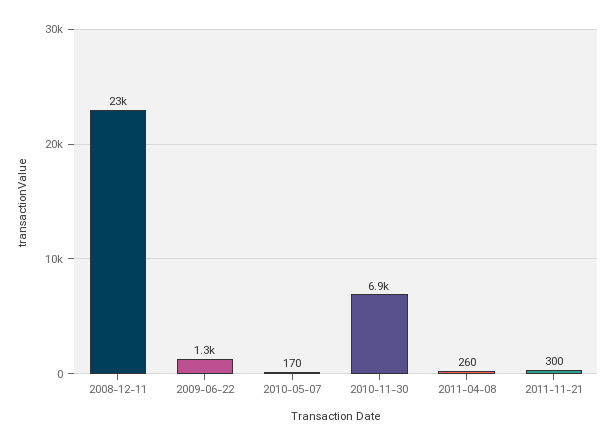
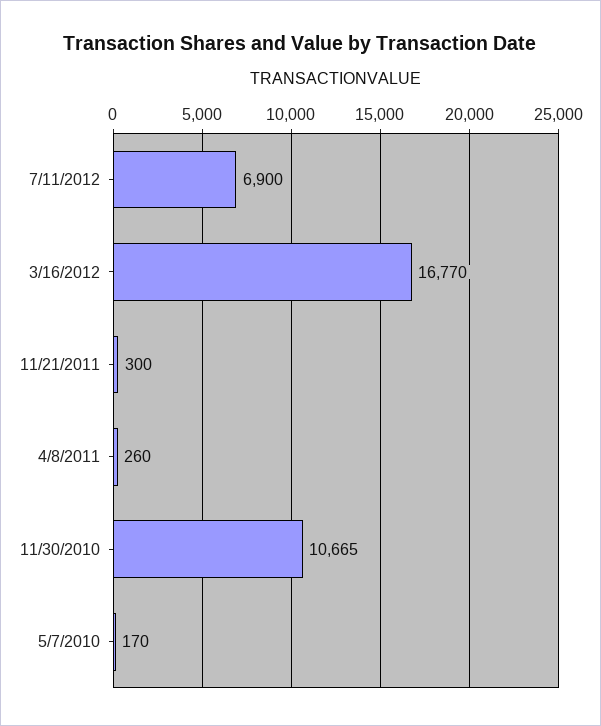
2008-12-11: 23000 -> none
2009-06-22: 1300 -> none
2010-11-30: 6900 -> 10665
7/11/2012: none -> 6900
3/16/2012: none -> 16770

